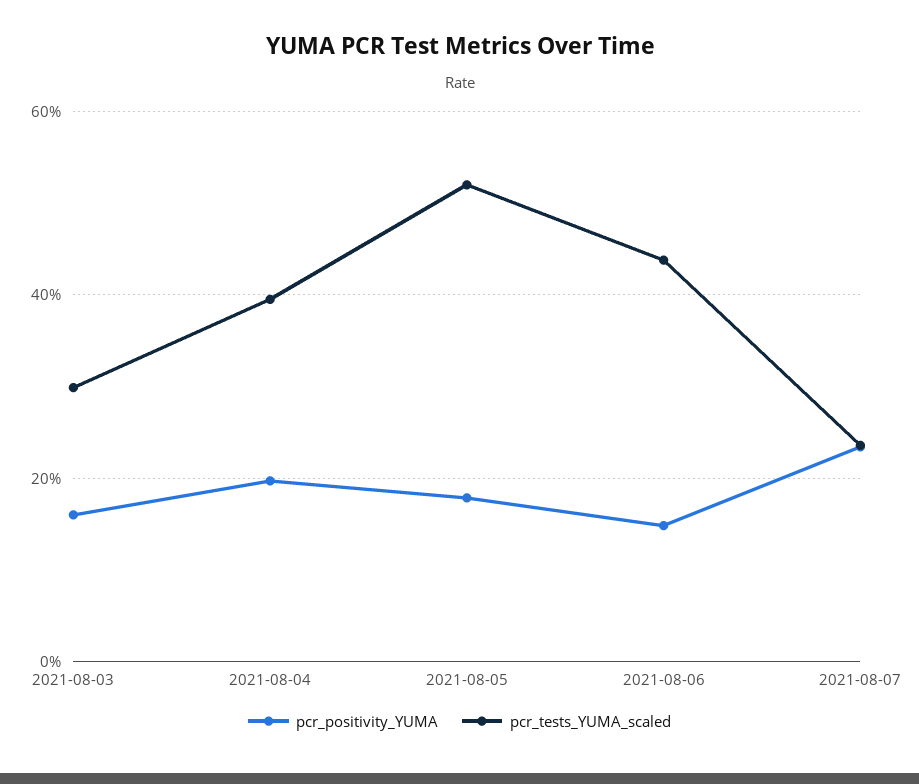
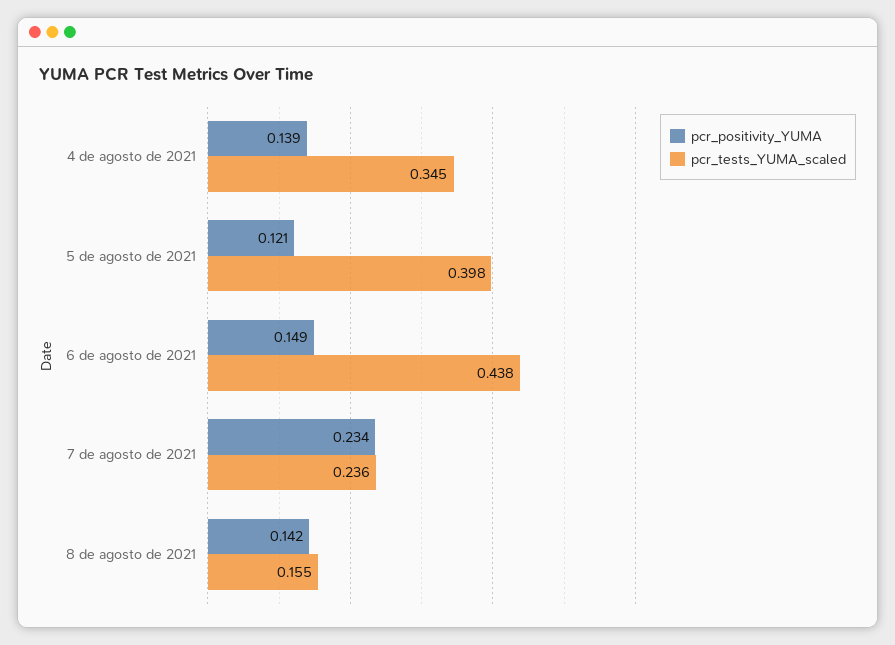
pcr_positivity_YUMA, 2021-08-03: 0.16 -> none
pcr_tests_YUMA_scaled, 2021-08-03: 0.3 -> none
pcr_positivity_YUMA, 2021-08-04: 0.2 -> 0.139
pcr_tests_YUMA_scaled, 2021-08-04: 0.4 -> 0.345
pcr_positivity_YUMA, 2021-08-05: 0.18 -> 0.121
pcr_tests_YUMA_scaled, 2021-08-05: 0.52 -> 0.398
pcr_positivity_YUMA, 8 de agosto de 2021: none -> 0.142
pcr_tests_YUMA_scaled, 8 de agosto de 2021: none -> 0.155

